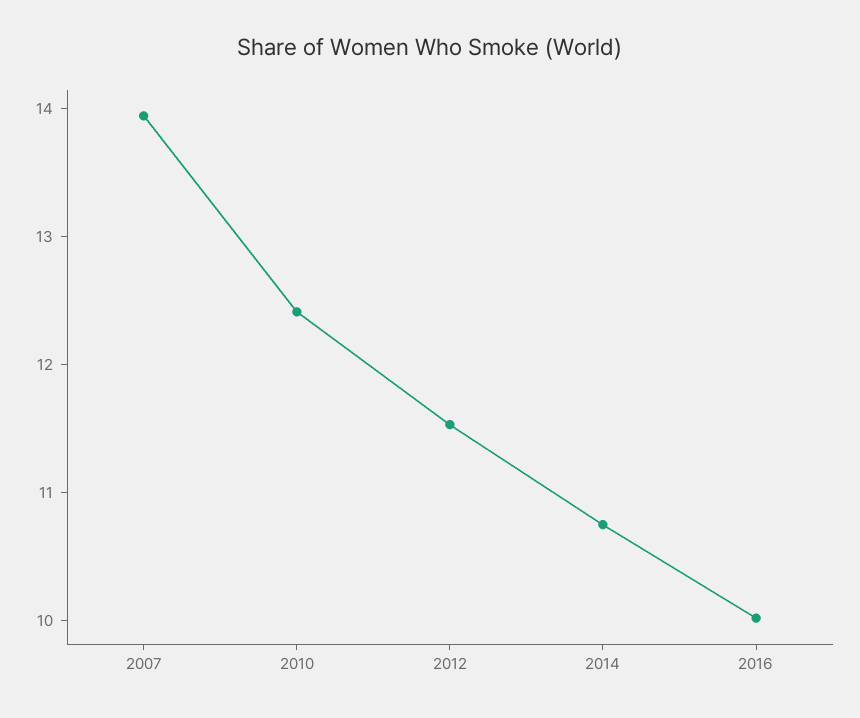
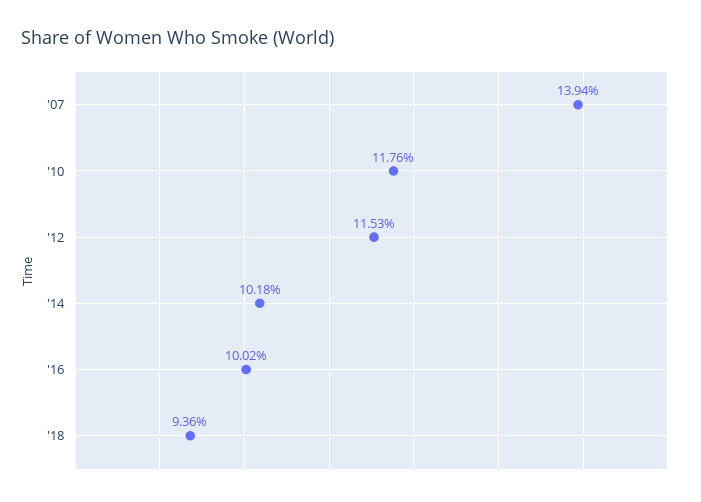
2010: 12.4 -> 11.76
2014: 10.8 -> 10.18
'18: none -> 9.36

